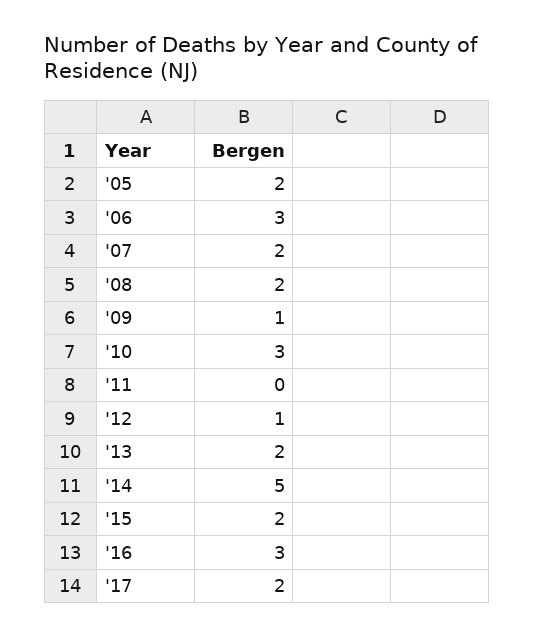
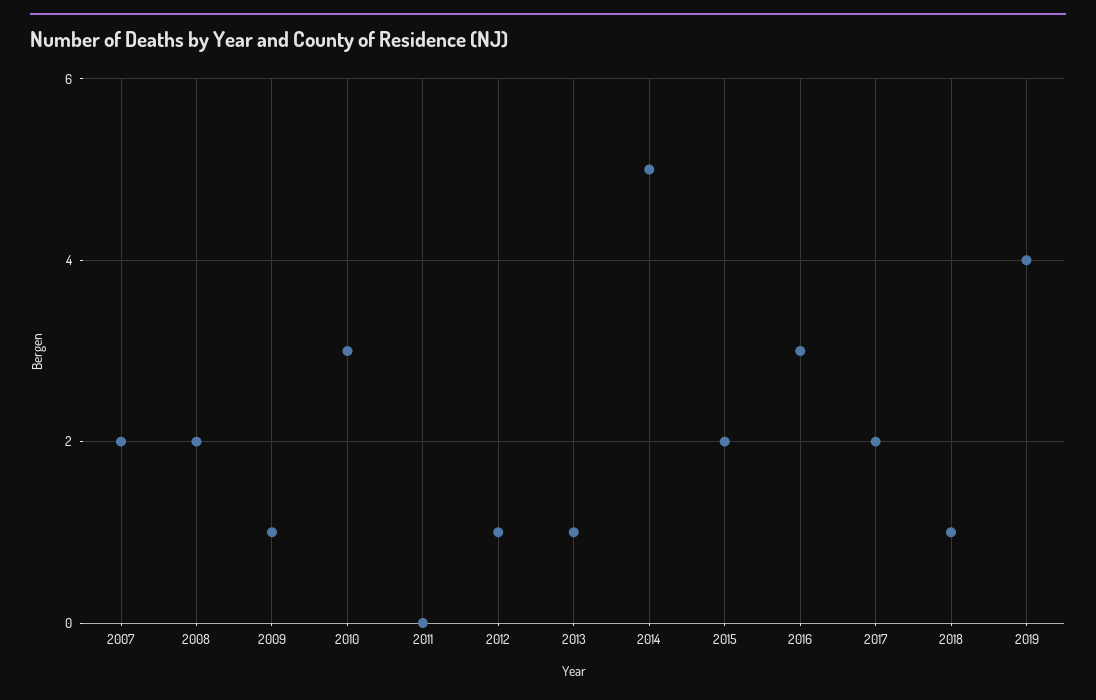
'05: 2 -> none
'06: 3 -> none
'13: 2 -> 1
2018: none -> 1
2019: none -> 4

